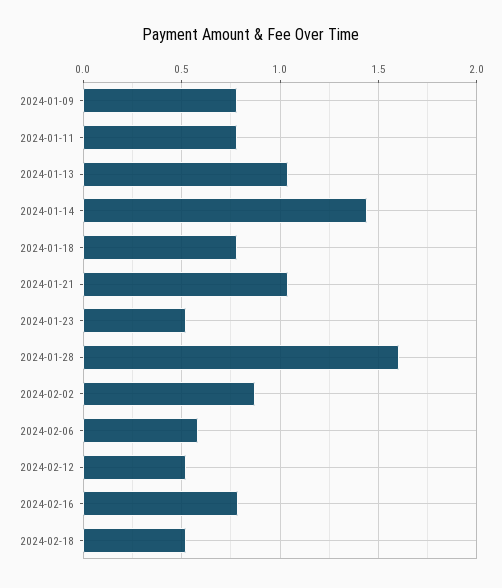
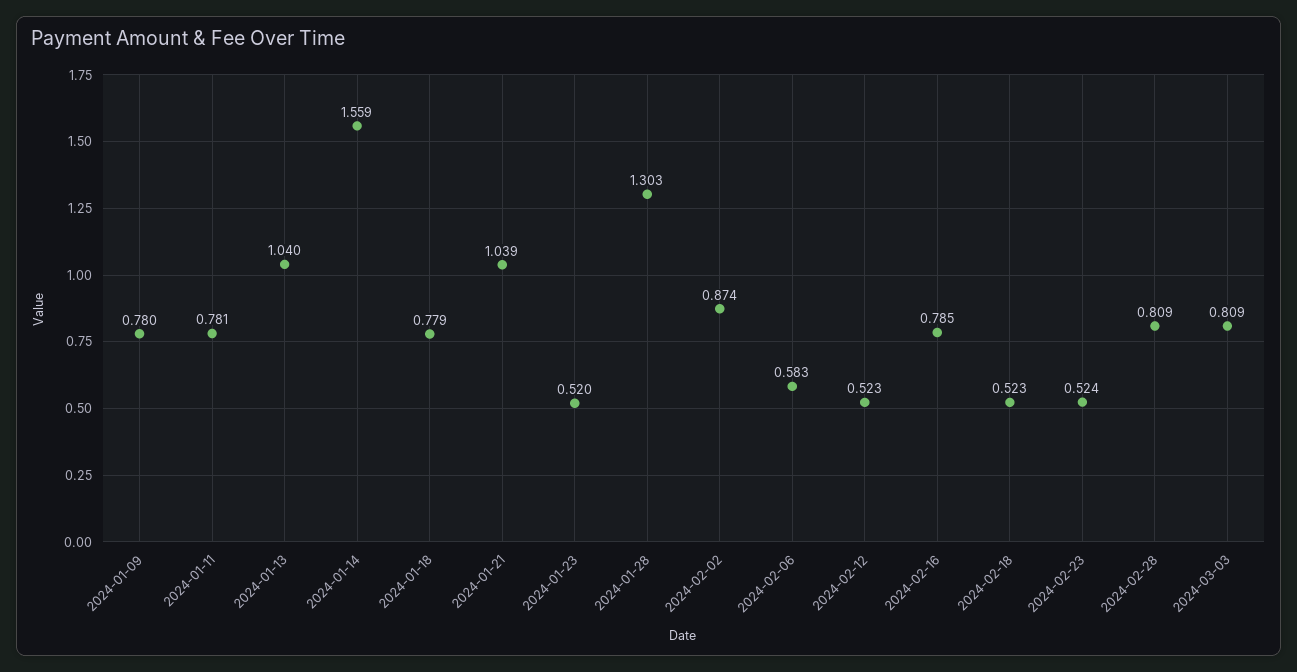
2024-01-14: 1.45 -> 1.559
2024-01-28: 1.6 -> 1.303
2024-02-23: none -> 0.524
2024-02-28: none -> 0.809
2024-03-03: none -> 0.809

